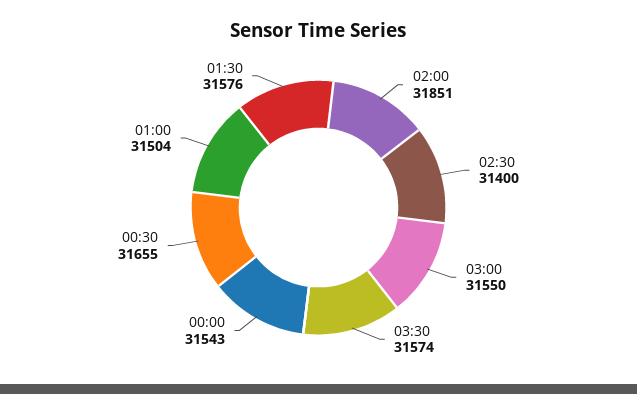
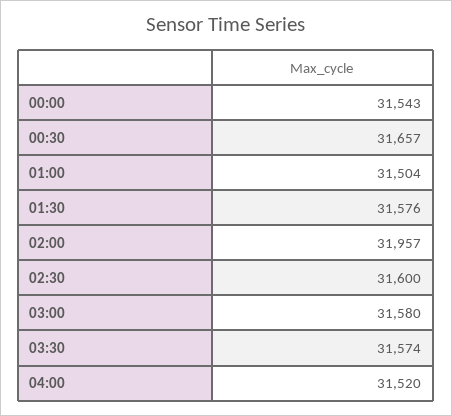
02:00: 31851 -> 31957
02:30: 31400 -> 31600
03:00: 31550 -> 31580
00:30: 31655 -> 31657
04:00: none -> 31520

